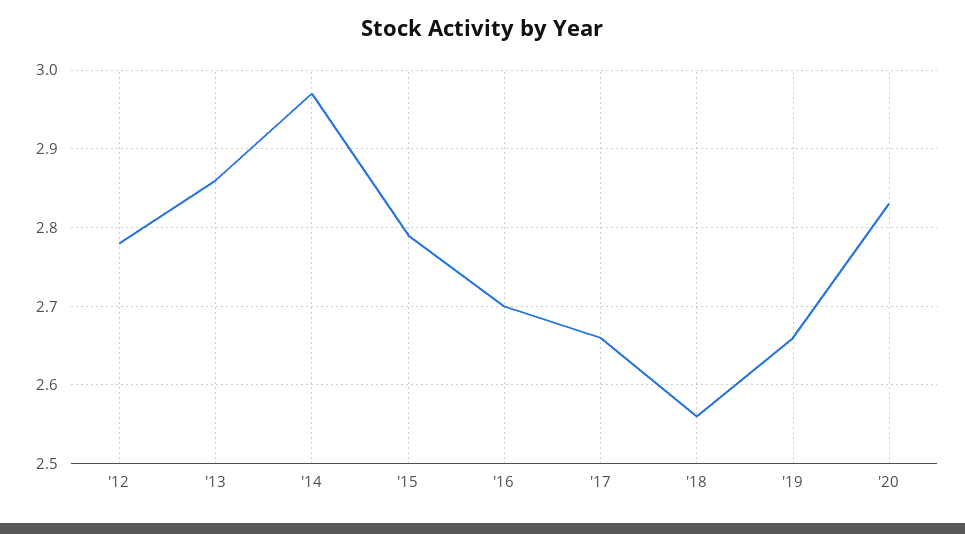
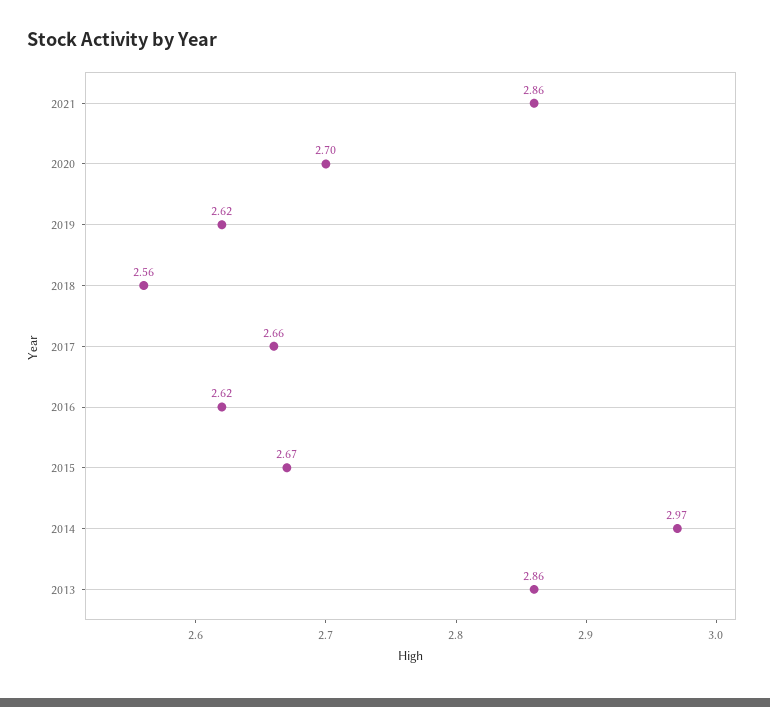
'12: 2.78 -> none
'15: 2.79 -> 2.67
'16: 2.7 -> 2.62
'19: 2.66 -> 2.62
'20: 2.83 -> 2.7
2021: none -> 2.86

